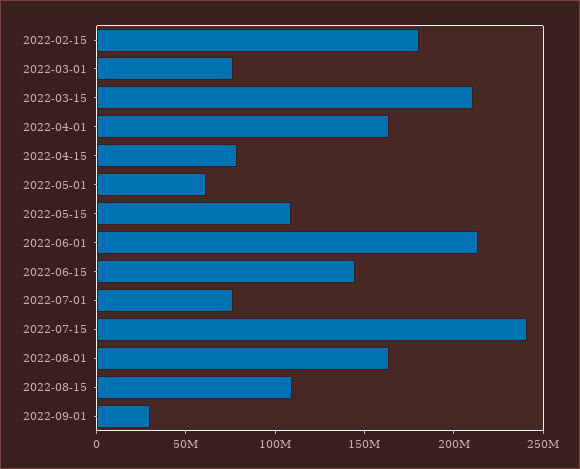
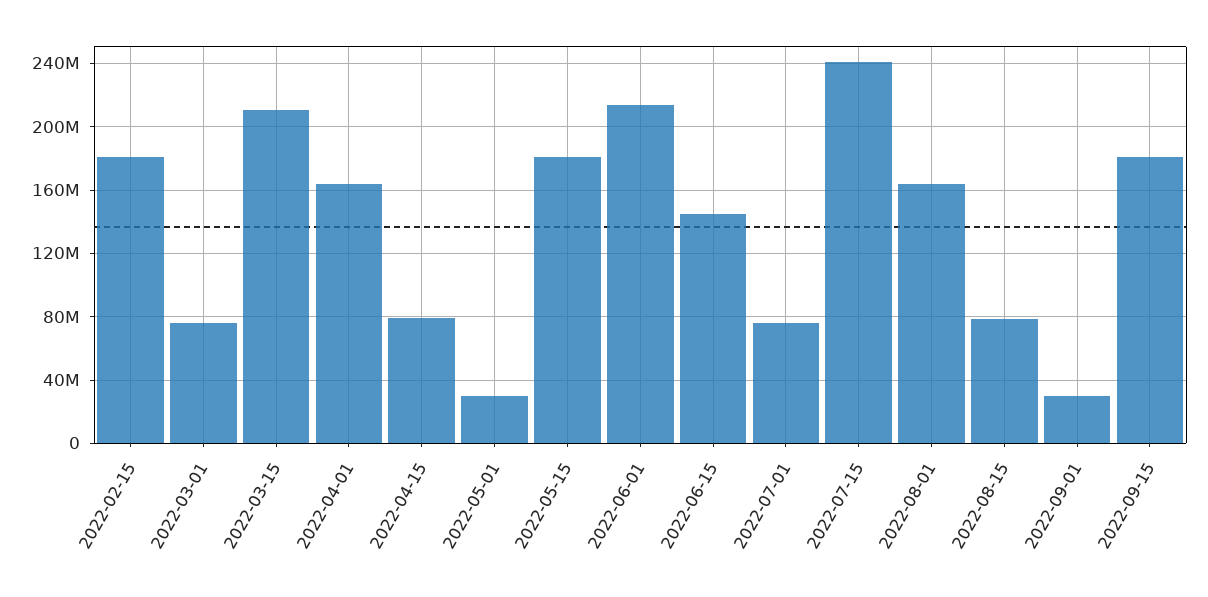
2022-05-01: 60000000 -> 30000000
2022-05-15: 110000000 -> 180000000
2022-08-15: 110000000 -> 80000000
2022-09-15: none -> 180000000

